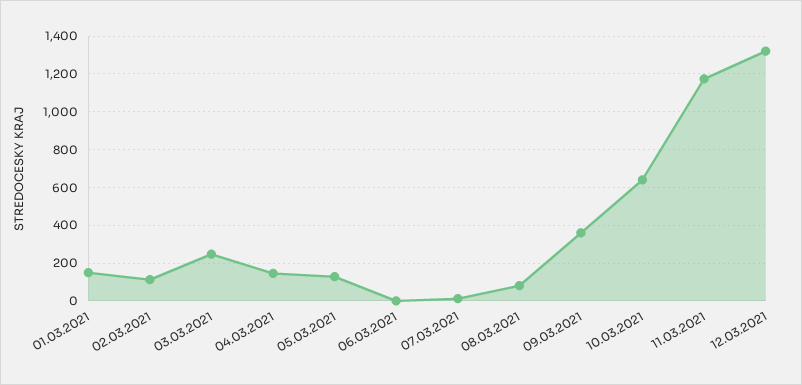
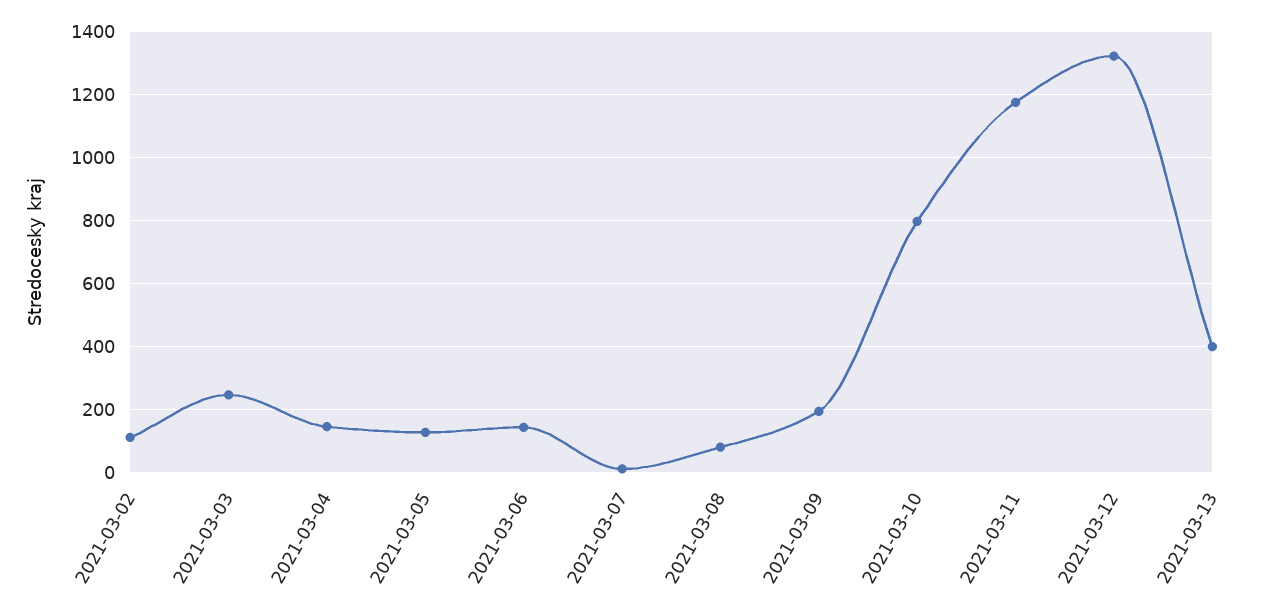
01.03.2021: 150 -> none
06.03.2021: 0 -> 140
09.03.2021: 350 -> 200
10.03.2021: 650 -> 800
2021-03-13: none -> 400

